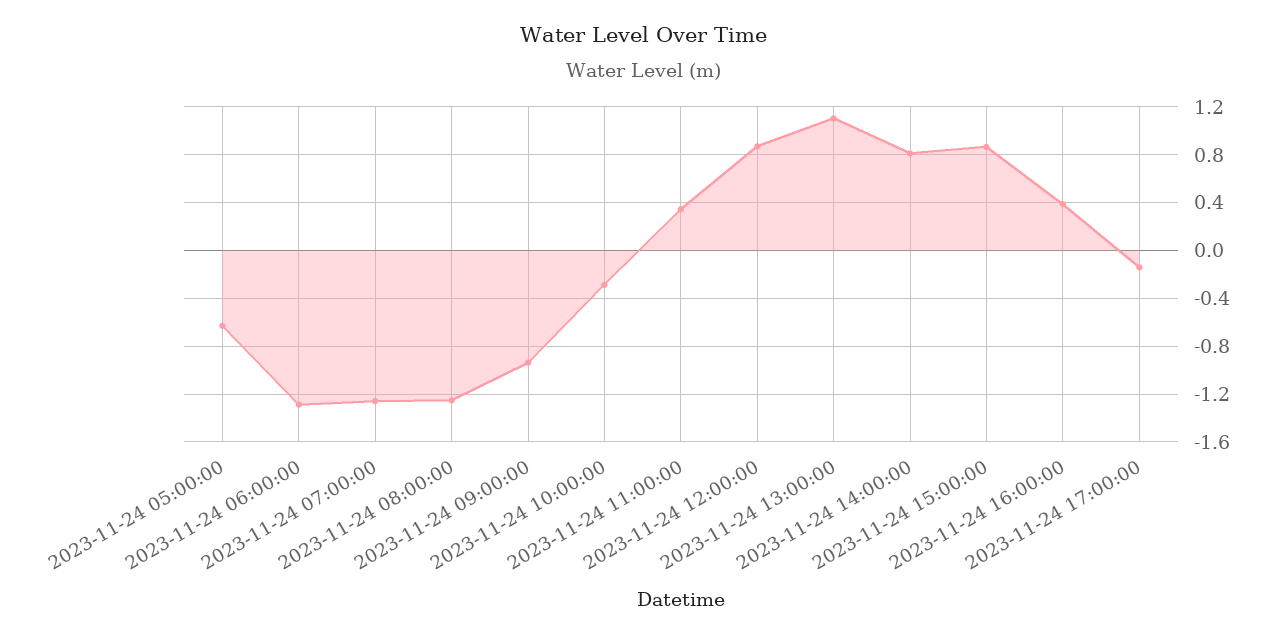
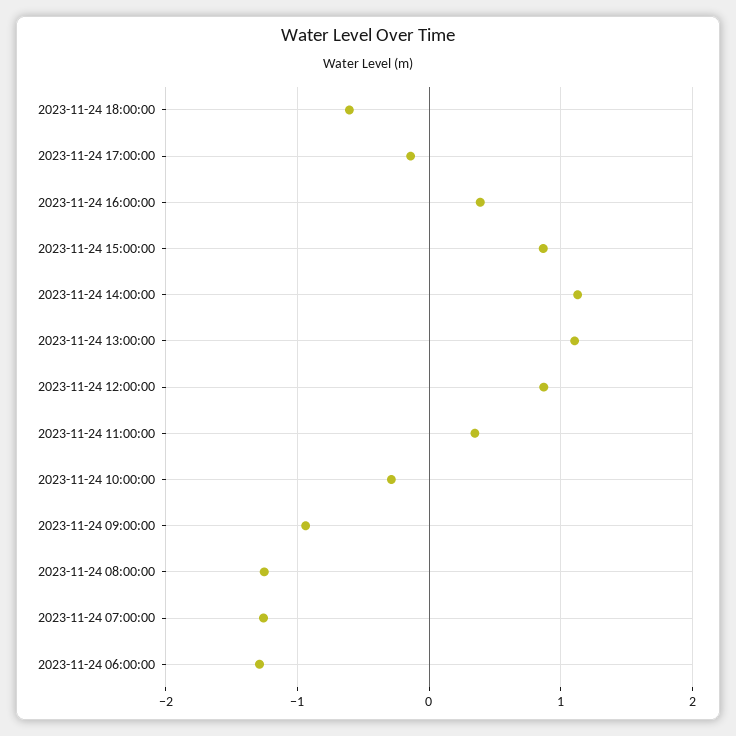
2023-11-24 05:00:00: -0.6 -> none
2023-11-24 14:00:00: 0.8 -> 1.1
2023-11-24 18:00:00: none -> -0.6

